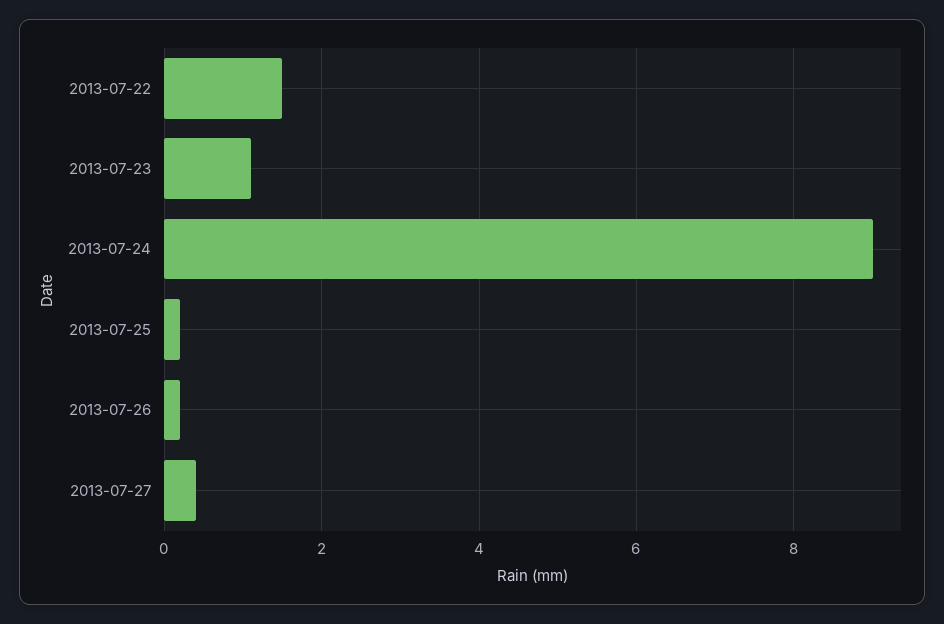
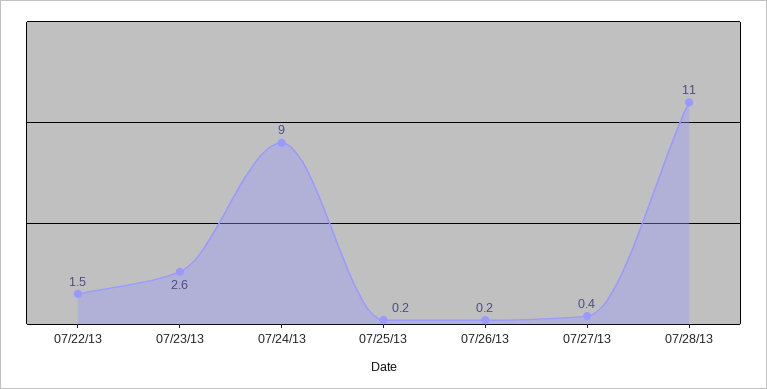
2013-07-23: 1 -> 2.6
07/28/13: none -> 11

